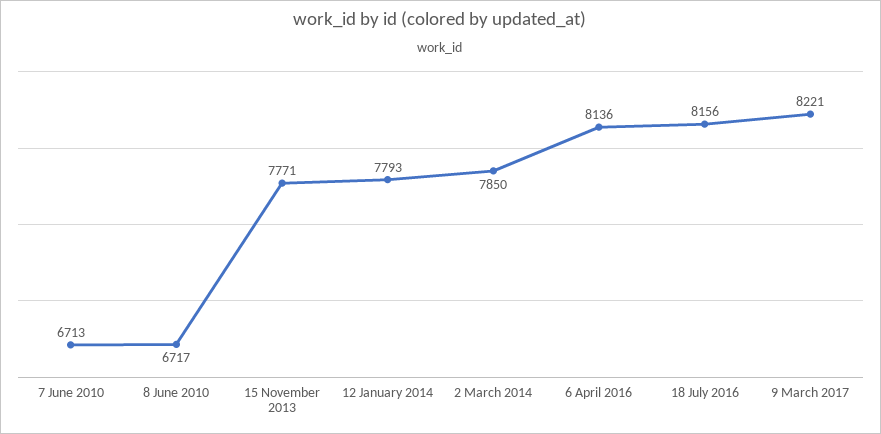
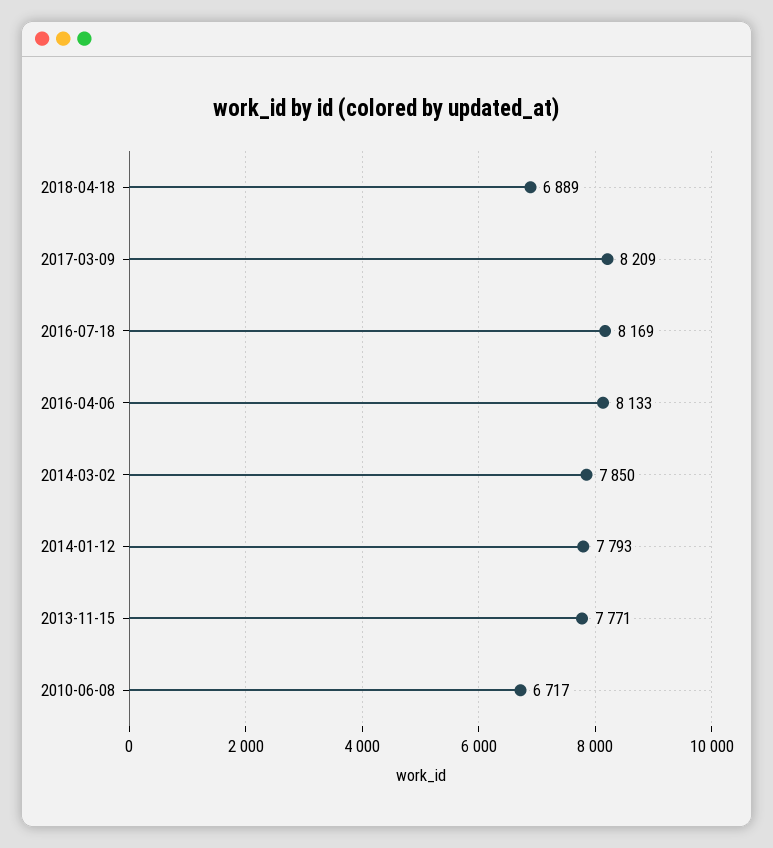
7 June 2010: 6713 -> none
6 April 2016: 8136 -> 8133
18 July 2016: 8156 -> 8169
9 March 2017: 8221 -> 8209
2018-04-18: none -> 6889

